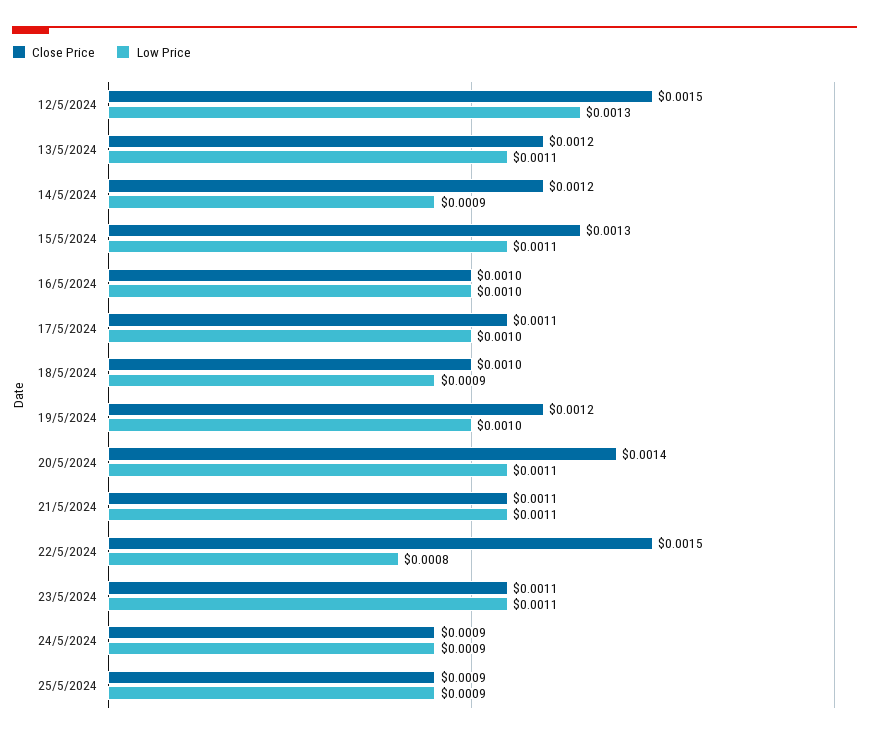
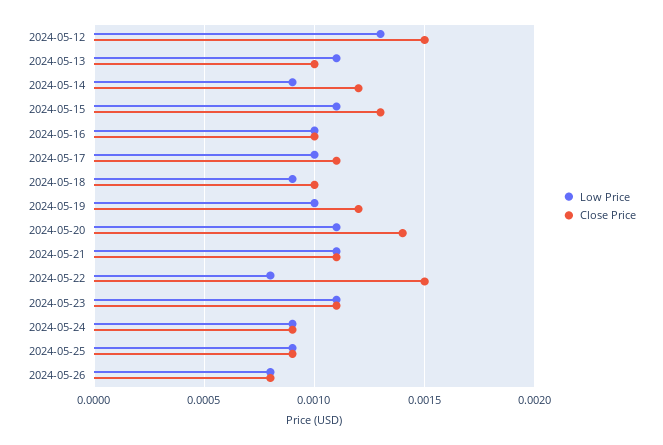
Close Price, 13/5/2024: 0.0012 -> 0.001
Low Price, 2024-05-26: none -> 0.0008
Close Price, 2024-05-26: none -> 0.0008

